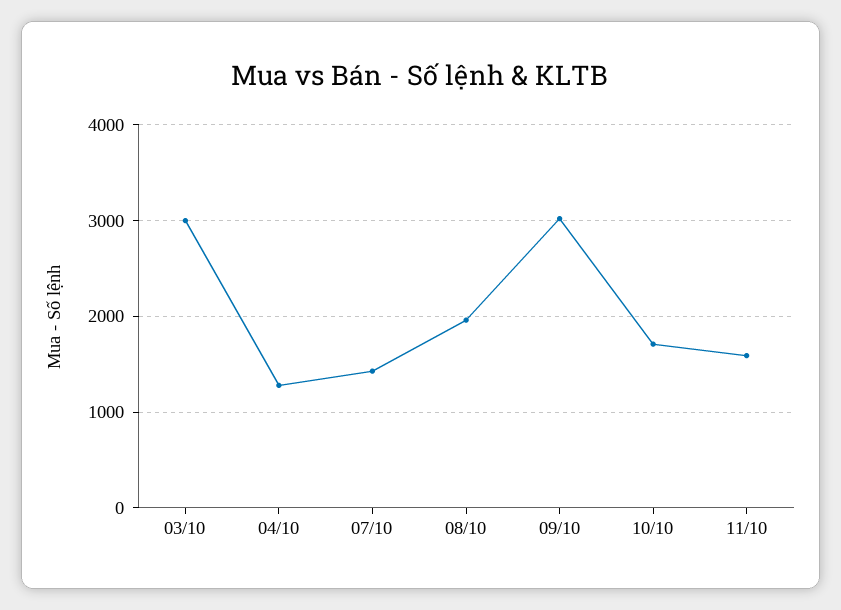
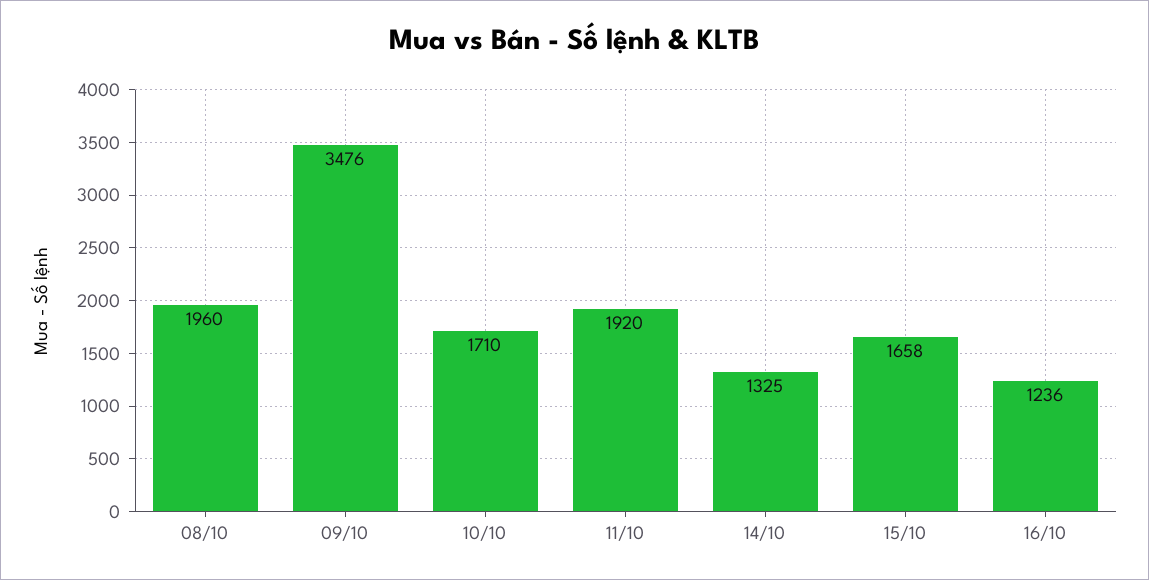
03/10: 3000 -> none
04/10: 1300 -> none
07/10: 1400 -> none
09/10: 3000 -> 3476
11/10: 1600 -> 1920
14/10: none -> 1325
15/10: none -> 1658
16/10: none -> 1236

